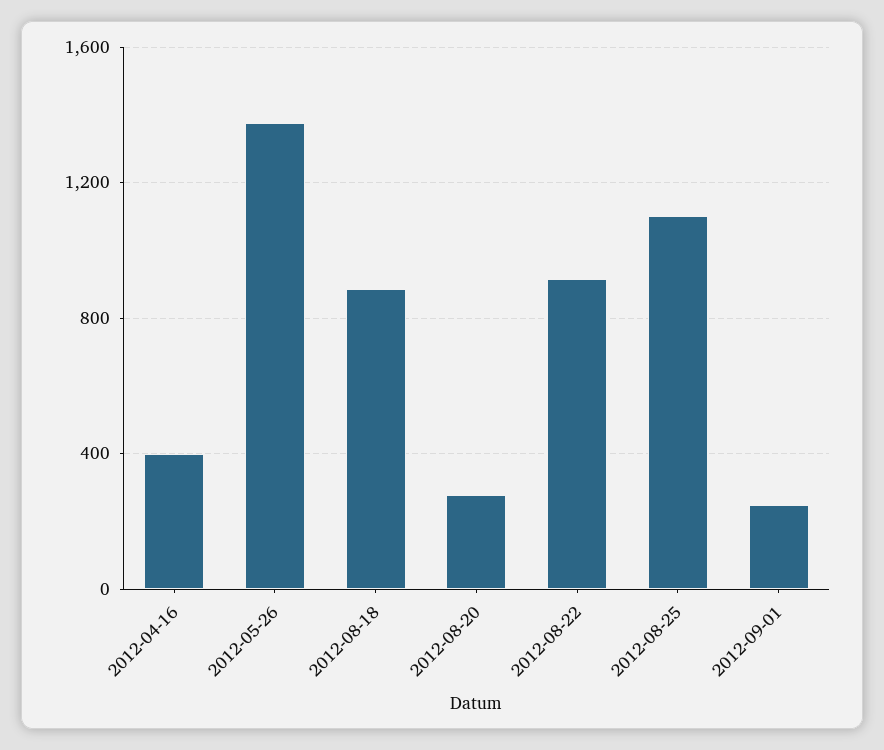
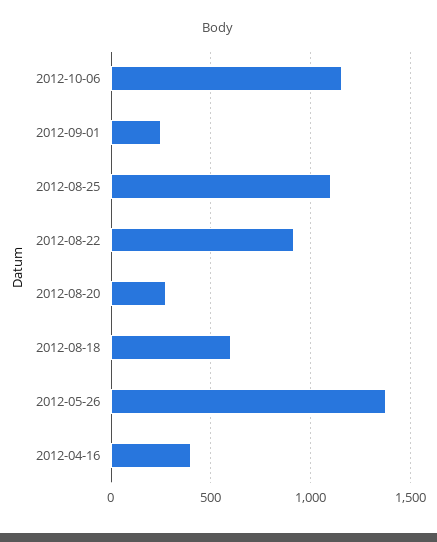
2012-08-18: 900 -> 600
2012-10-06: none -> 1150

